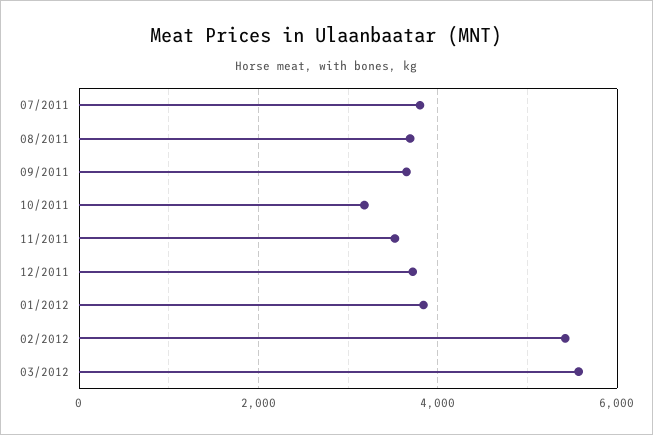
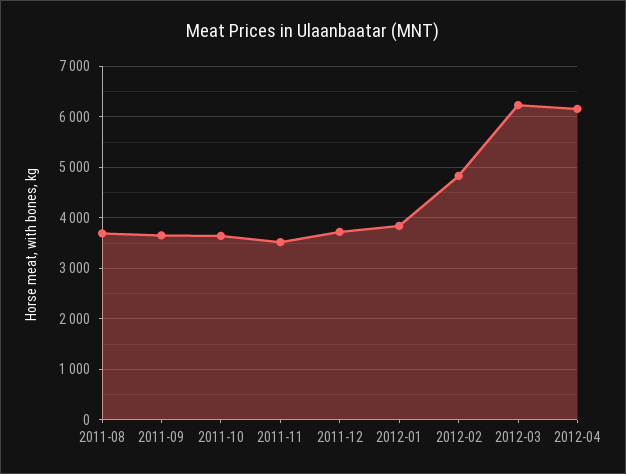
07/2011: 3800 -> none
10/2011: 3200 -> 3600
02/2012: 5400 -> 4800
03/2012: 5600 -> 6200
2012-04: none -> 6200

